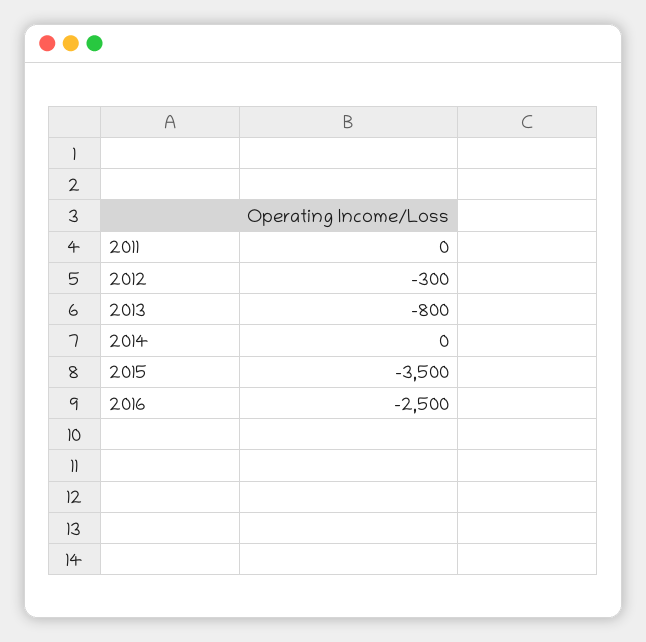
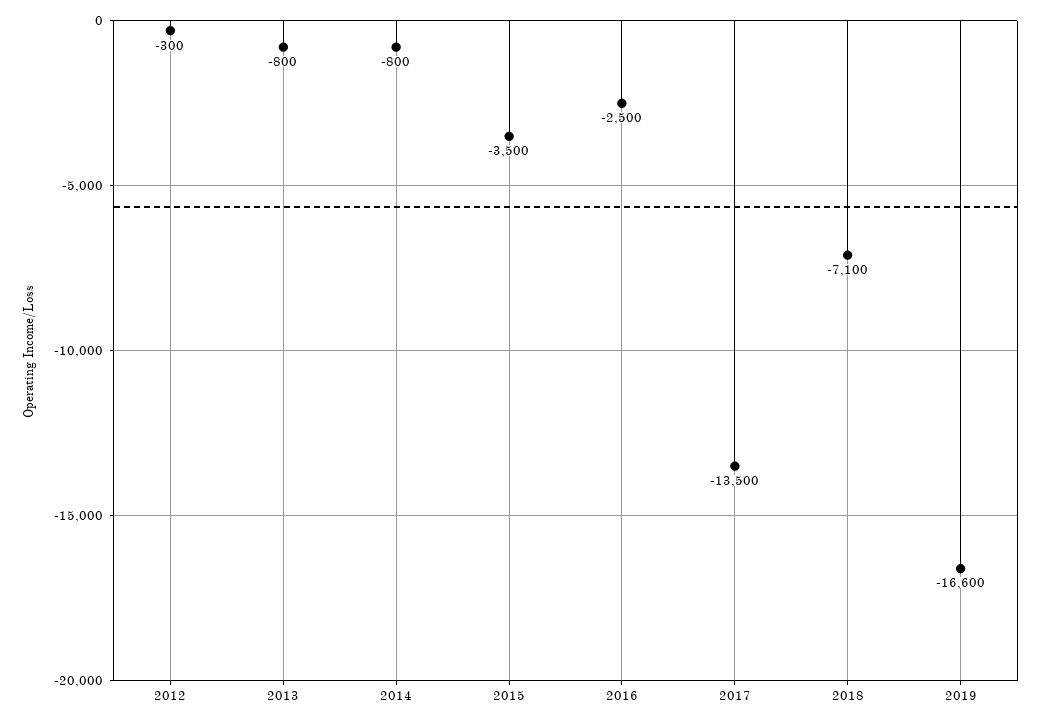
2011: 0 -> none
2014: 0 -> -800
2017: none -> -13500
2018: none -> -7100
2019: none -> -16600

